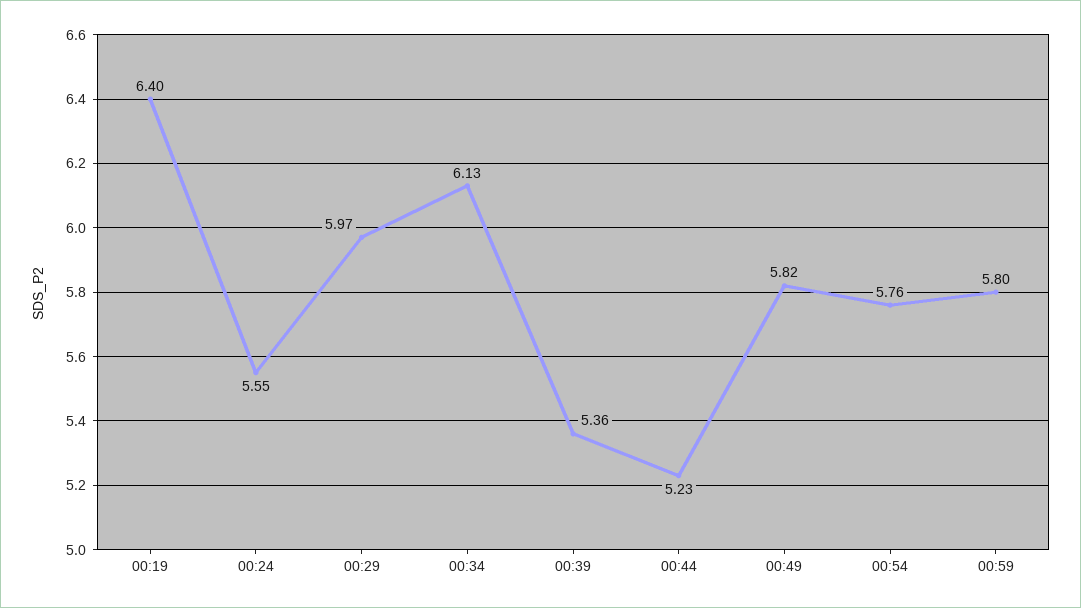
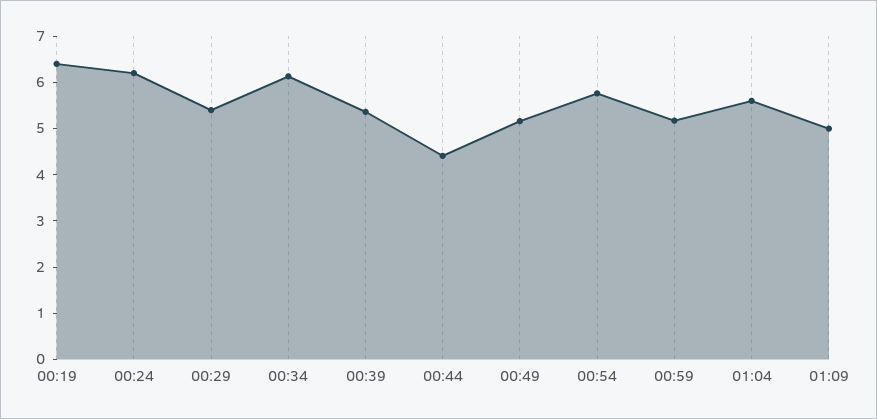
00:24: 5.55 -> 6.2
00:29: 5.97 -> 5.4
00:44: 5.23 -> 4.4
00:49: 5.82 -> 5.2
00:59: 5.8 -> 5.2
01:04: none -> 5.6
01:09: none -> 5

